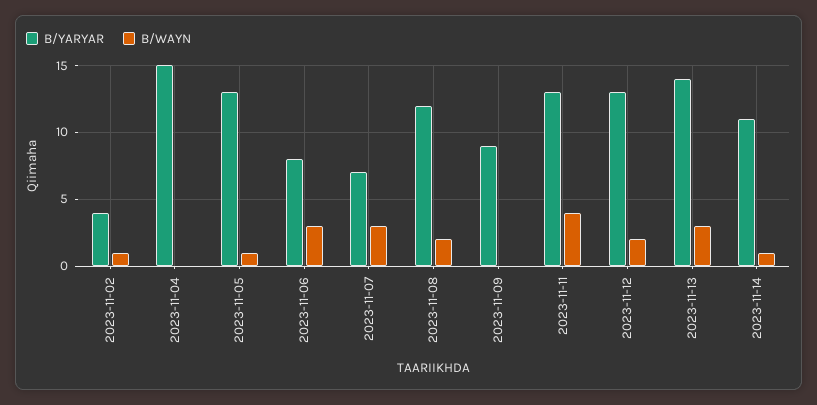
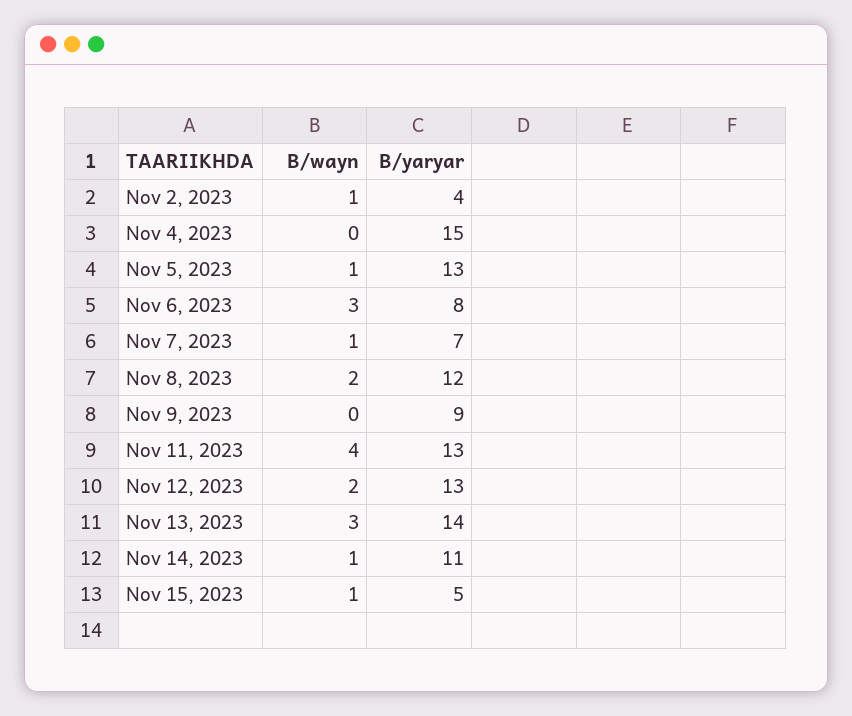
B/WAYN, 2023-11-07: 3 -> 1
B/WAYN, Nov 15, 2023: none -> 1
B/YARYAR, Nov 15, 2023: none -> 5

